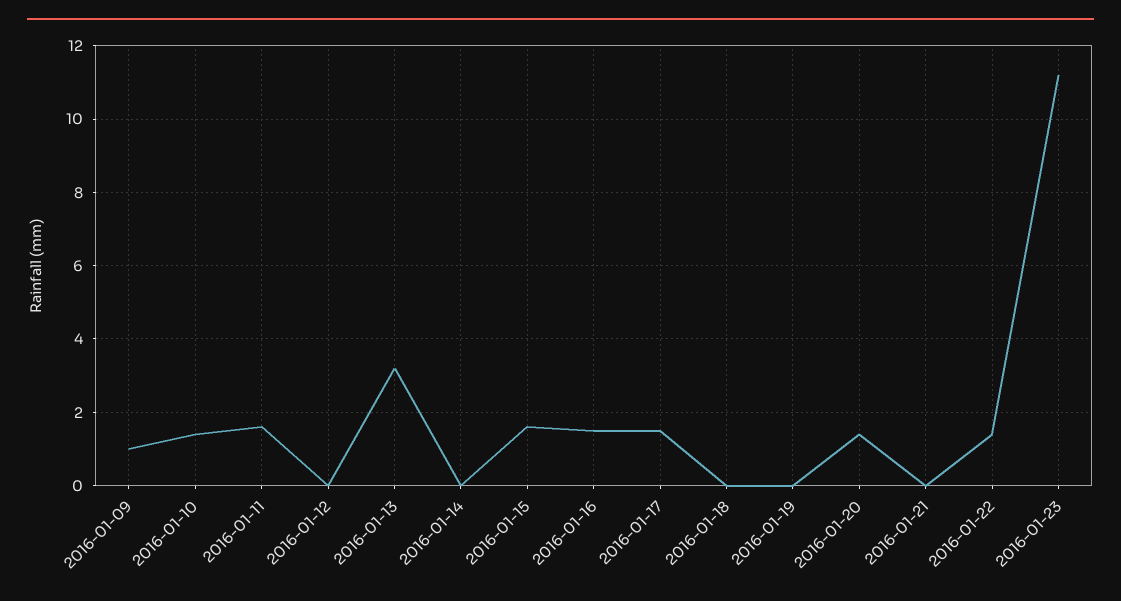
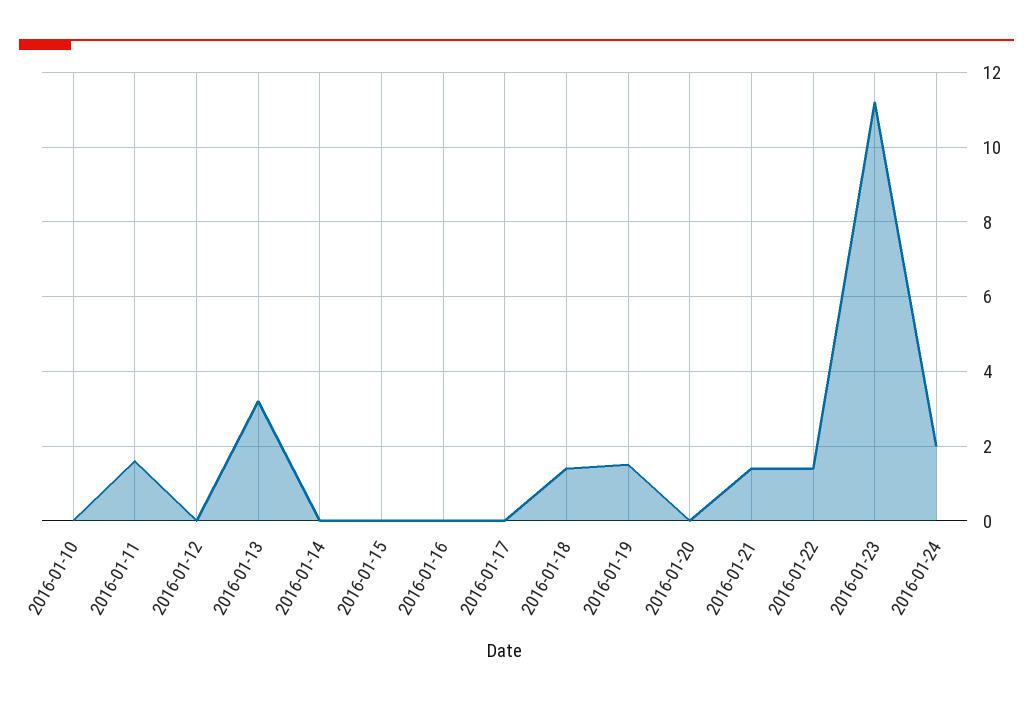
2016-01-09: 1 -> none
2016-01-10: 1.5 -> 0
2016-01-15: 1.5 -> 0
2016-01-16: 1.5 -> 0
2016-01-17: 1.5 -> 0
2016-01-18: 0 -> 1.5
2016-01-19: 0 -> 1.5
2016-01-20: 1.5 -> 0
2016-01-21: 0 -> 1.5
2016-01-24: none -> 2

